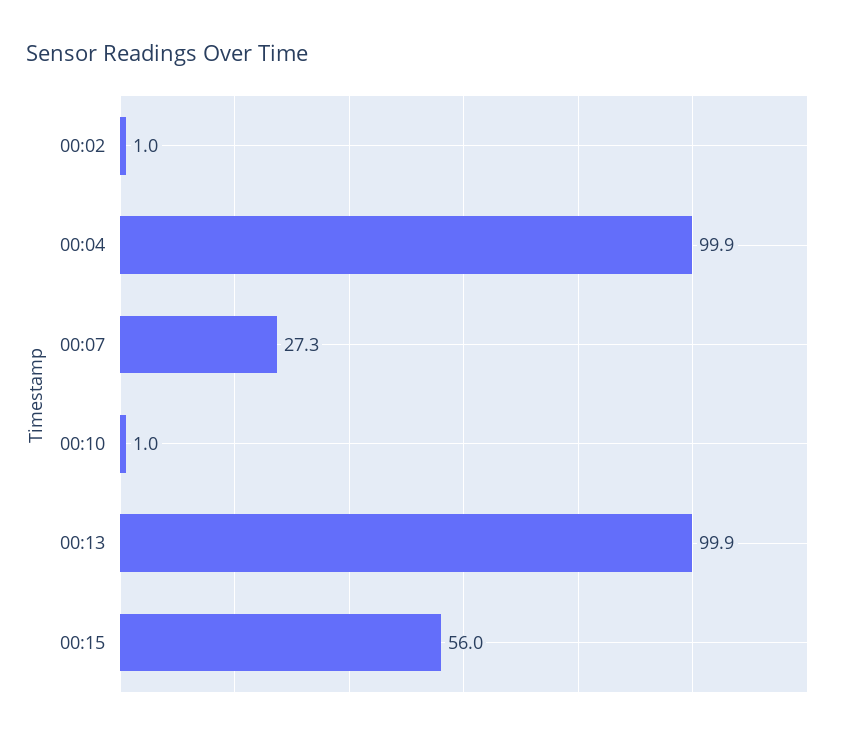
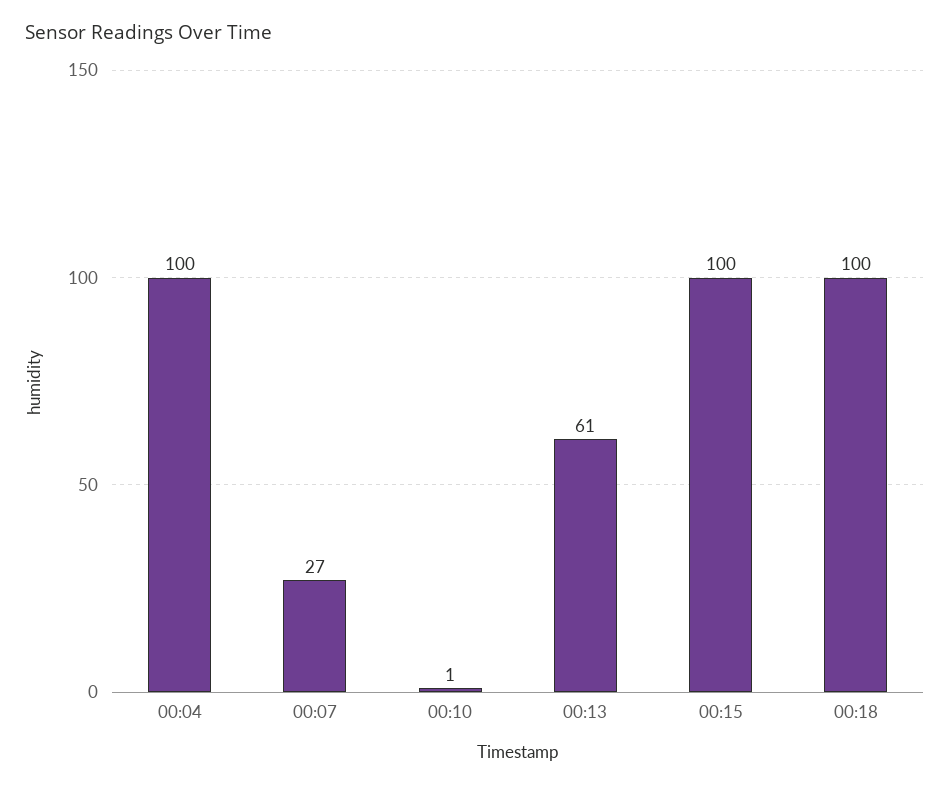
00:02: 1 -> none
00:13: 99.9 -> 61
00:15: 56 -> 100
00:18: none -> 100

